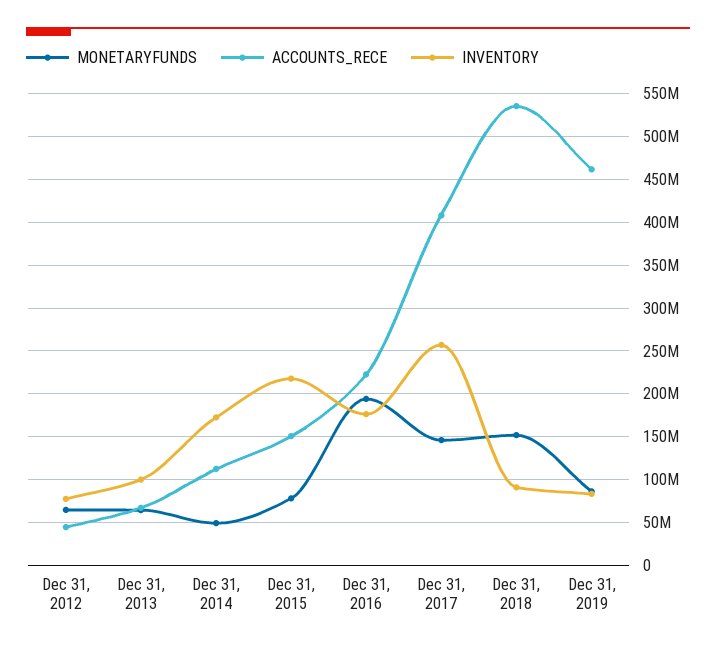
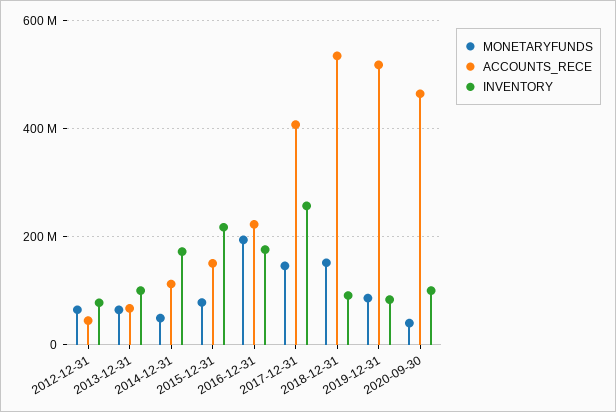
ACCOUNTS_RECE, Dec 31, 2019: 460000000 -> 520000000
MONETARYFUNDS, 2020-09-30: none -> 40000000
ACCOUNTS_RECE, 2020-09-30: none -> 460000000
INVENTORY, 2020-09-30: none -> 100000000

